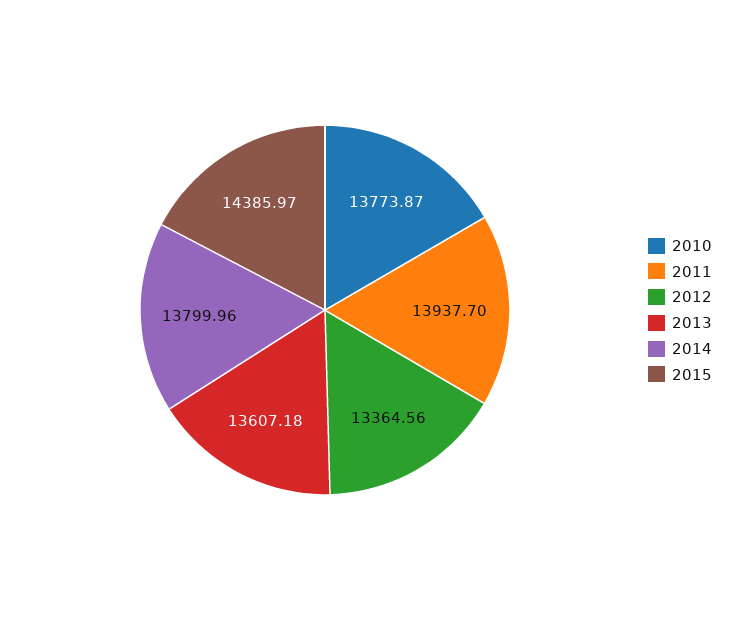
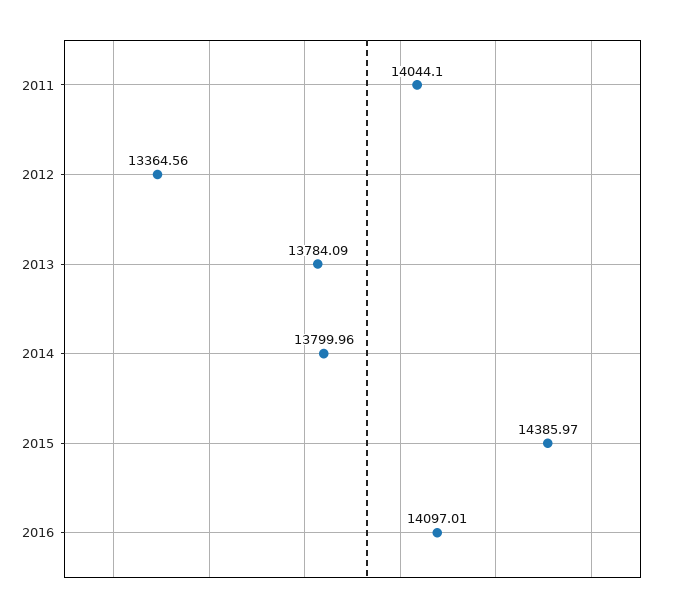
2010: 13773.87 -> none
2011: 13937.7 -> 14044.1
2013: 13607.18 -> 13784.09
2016: none -> 14097.01

